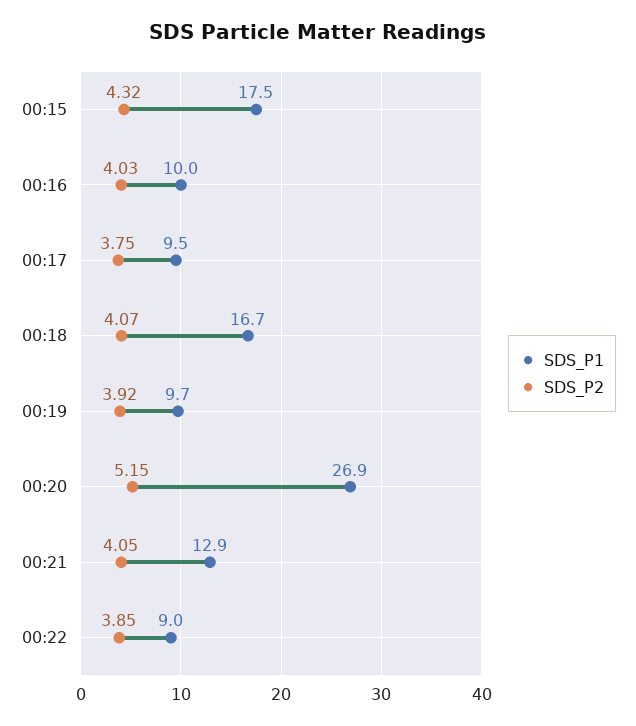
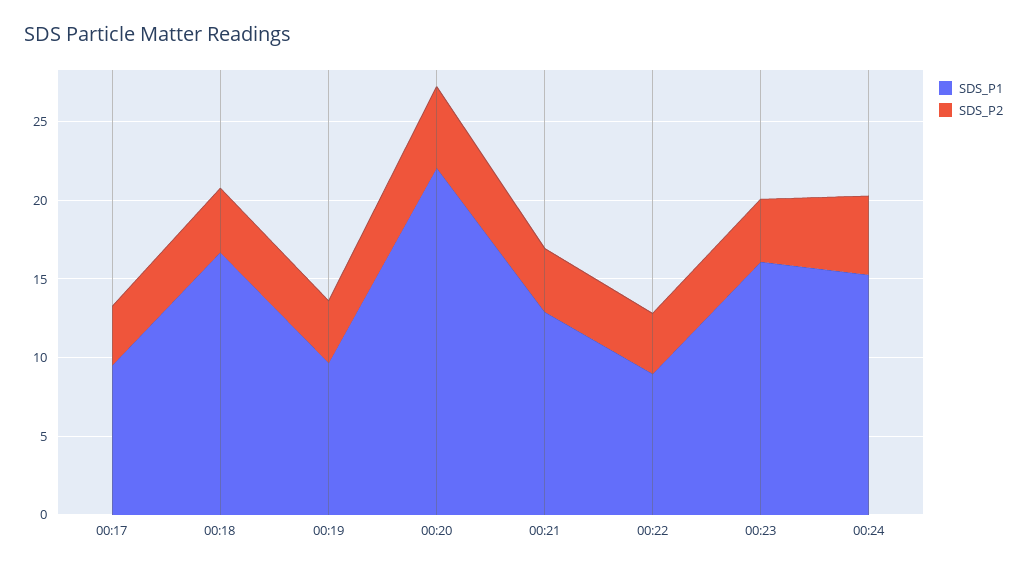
SDS_P1, 00:15: 17.5 -> none
SDS_P2, 00:15: 4.32 -> none
SDS_P1, 00:16: 10 -> none
SDS_P2, 00:16: 4.03 -> none
SDS_P1, 00:20: 26.9 -> 22
SDS_P1, 00:23: none -> 16
SDS_P2, 00:23: none -> 4
SDS_P1, 00:24: none -> 15
SDS_P2, 00:24: none -> 5

